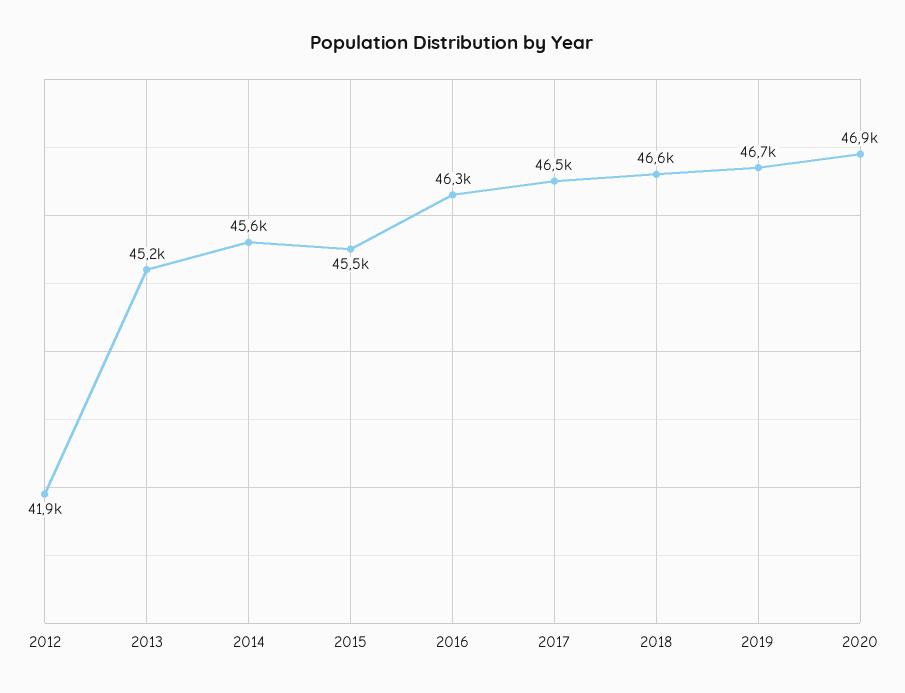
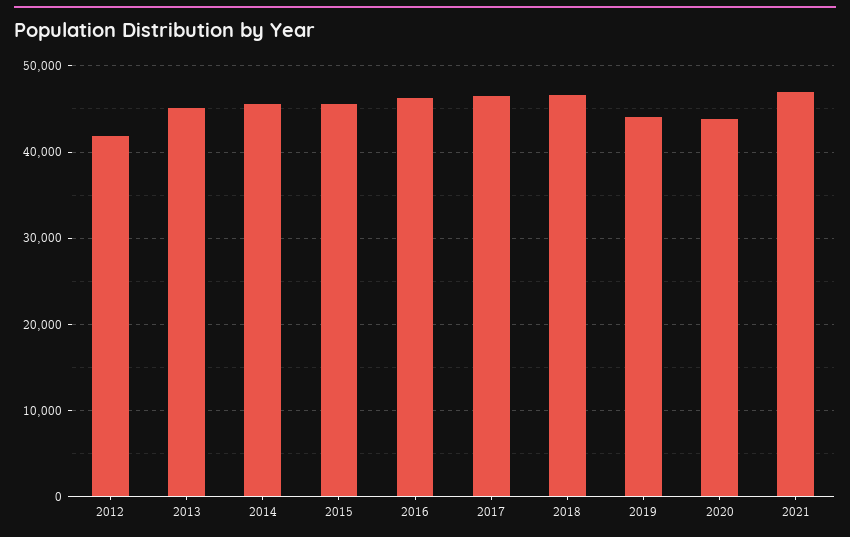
2019: 46700 -> 44000
2020: 46900 -> 44000
2021: none -> 47000

